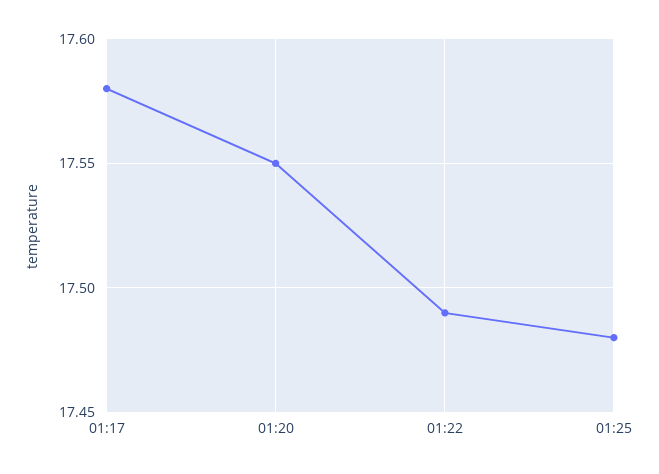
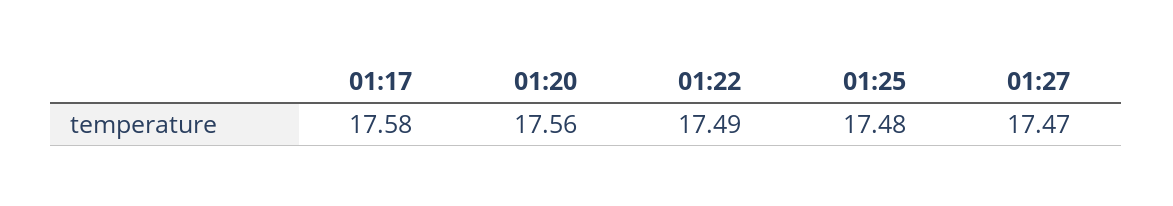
01:20: 17.55 -> 17.56
01:27: none -> 17.47

